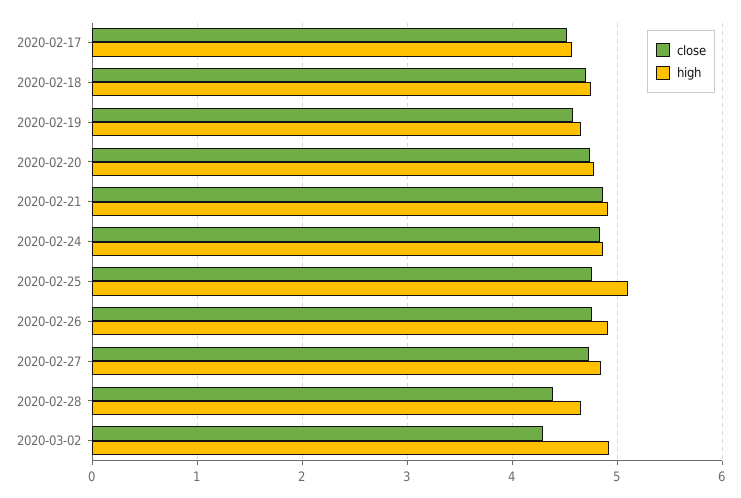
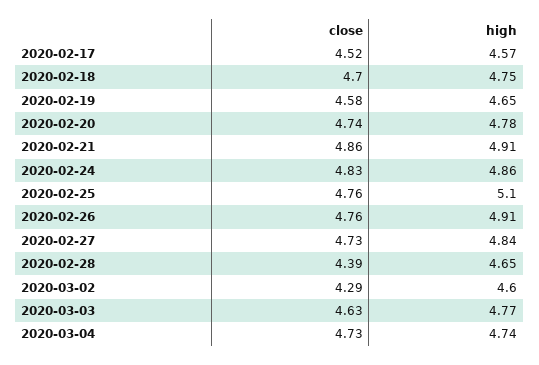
high, 2020-03-02: 4.9 -> 4.6
close, 2020-03-03: none -> 4.63
high, 2020-03-03: none -> 4.77
close, 2020-03-04: none -> 4.73
high, 2020-03-04: none -> 4.74

